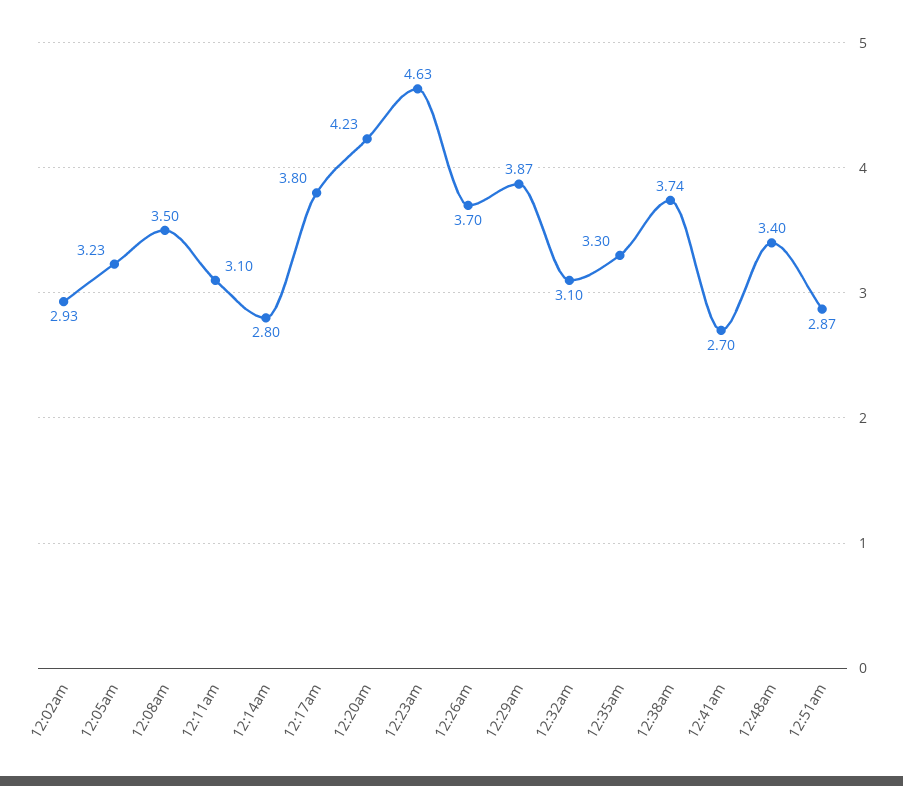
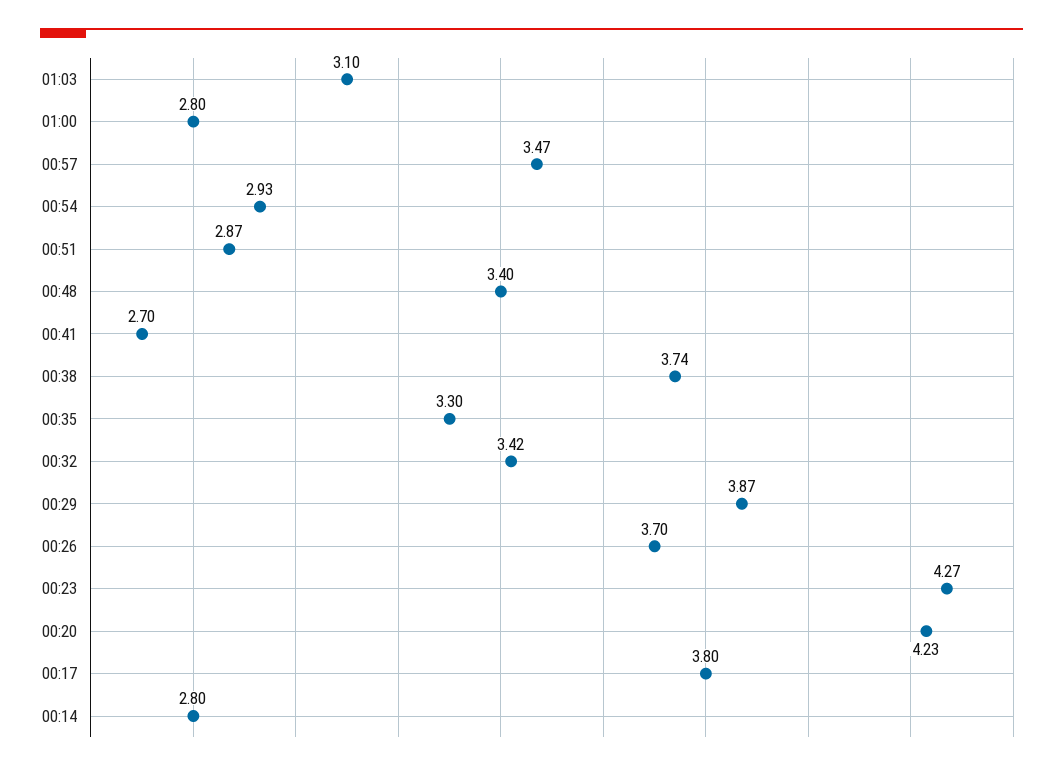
12:02am: 2.93 -> none
12:05am: 3.23 -> none
12:08am: 3.5 -> none
12:11am: 3.1 -> none
12:23am: 4.63 -> 4.27
12:32am: 3.1 -> 3.42
01:03: none -> 3.1
01:00: none -> 2.8
00:57: none -> 3.47
00:54: none -> 2.93

